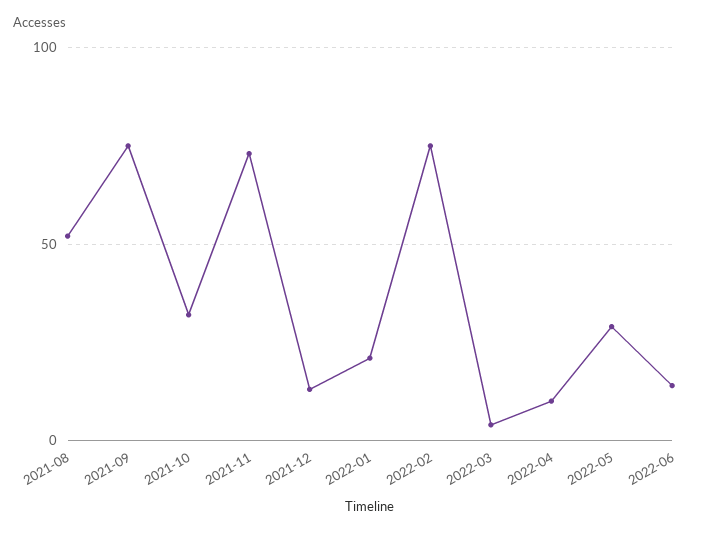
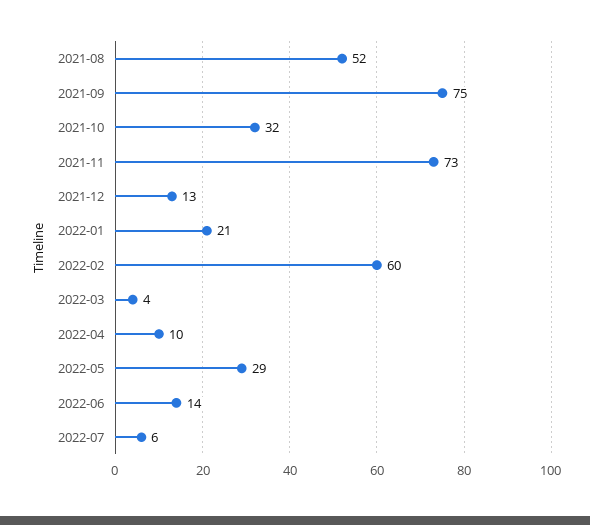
2022-02: 75 -> 60
2022-07: none -> 6

